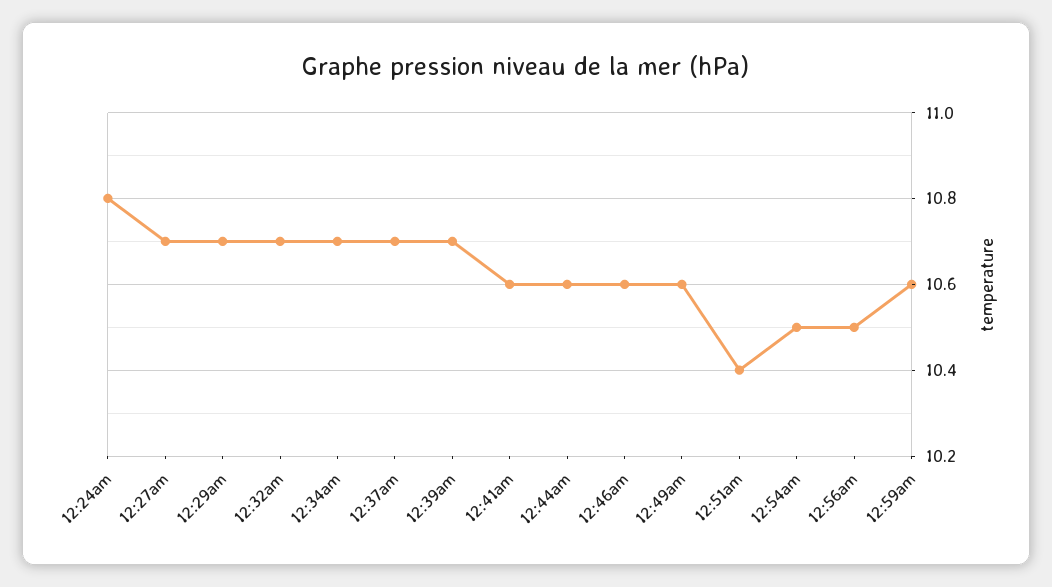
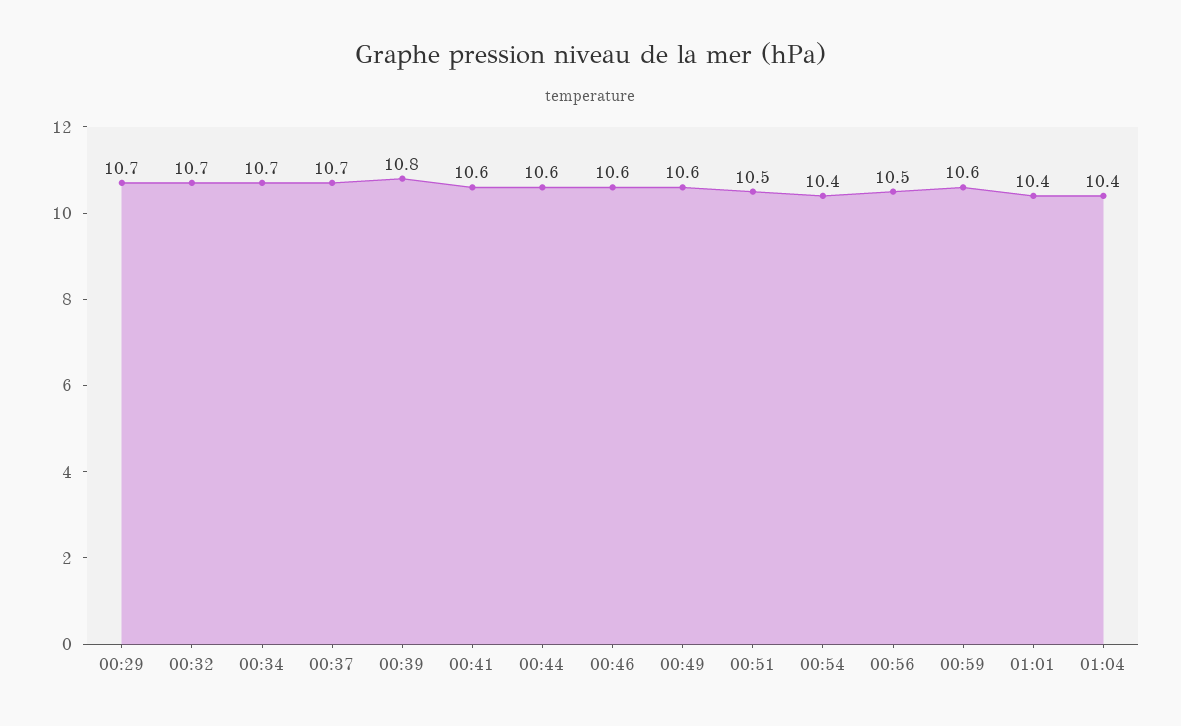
12:24am: 10.8 -> none
12:27am: 10.7 -> none
12:39am: 10.7 -> 10.8
12:51am: 10.4 -> 10.5
12:54am: 10.5 -> 10.4
01:01: none -> 10.4
01:04: none -> 10.4

